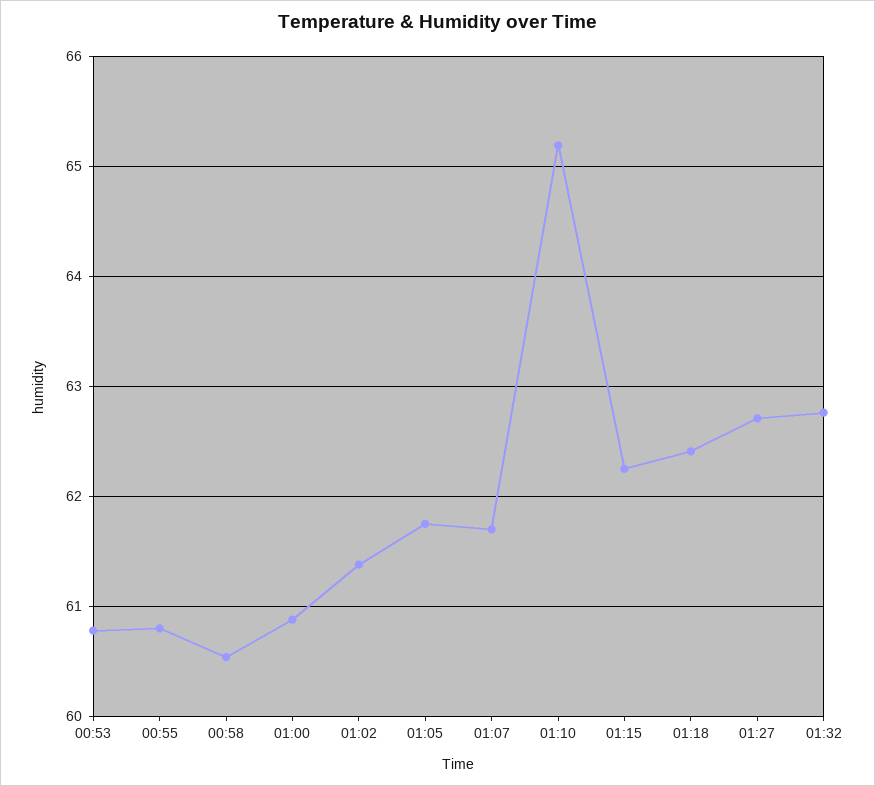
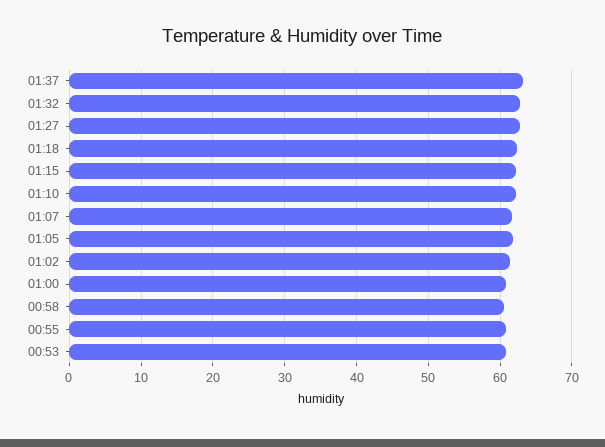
01:10: 65.2 -> 62
01:37: none -> 63

